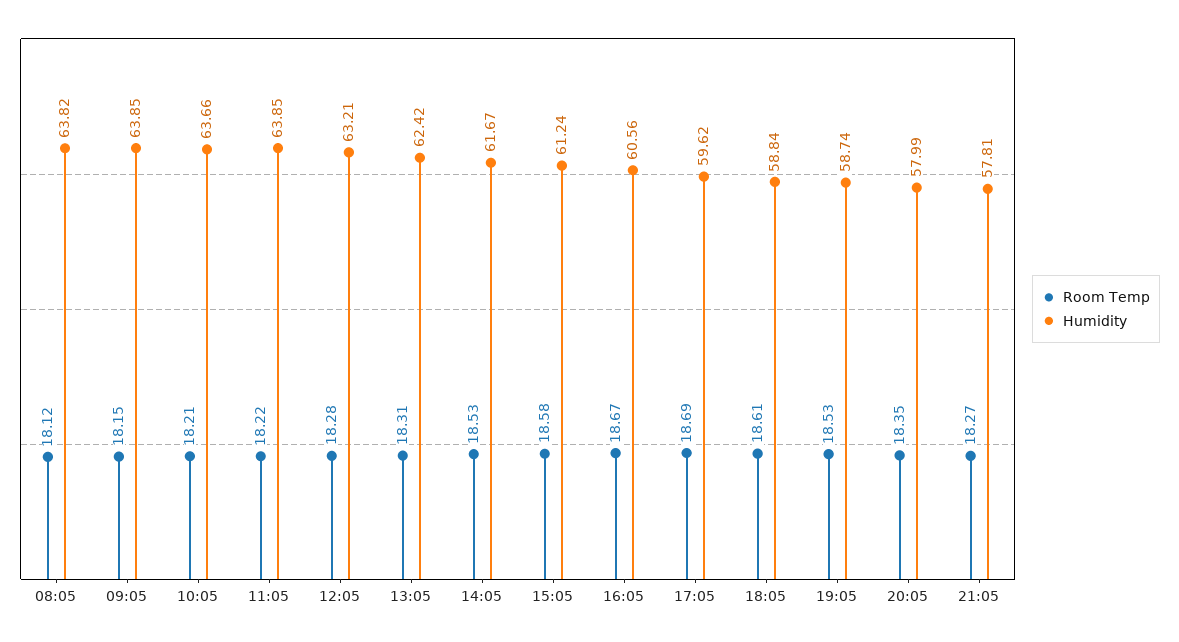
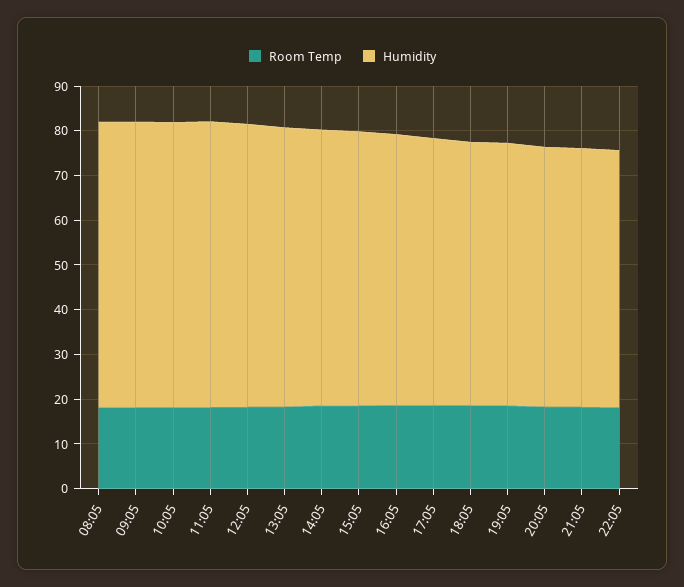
Room Temp, 22:05: none -> 18
Humidity, 22:05: none -> 58

